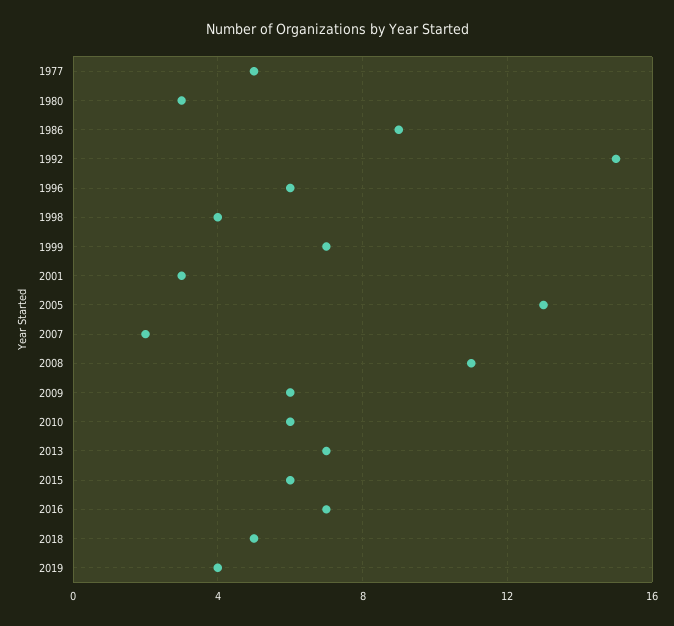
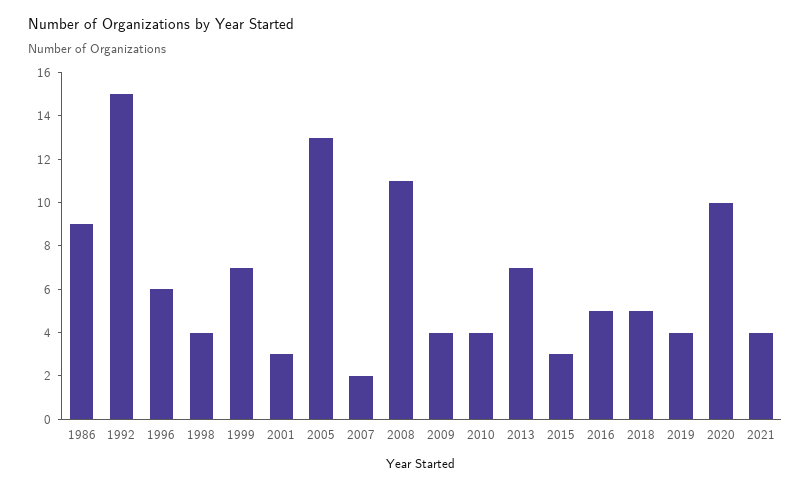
1977: 5 -> none
1980: 3 -> none
2009: 6 -> 4
2010: 6 -> 4
2015: 6 -> 3
2016: 7 -> 5
2020: none -> 10
2021: none -> 4

